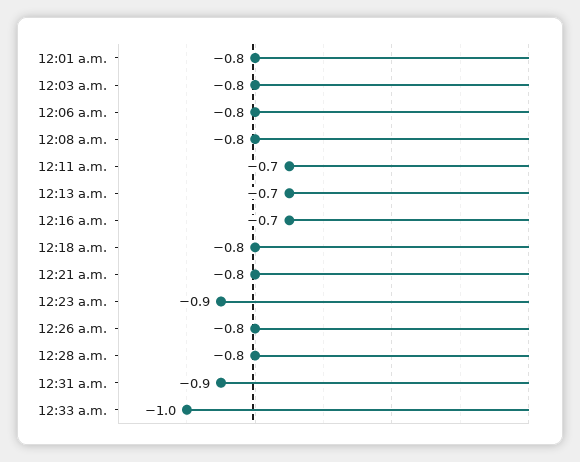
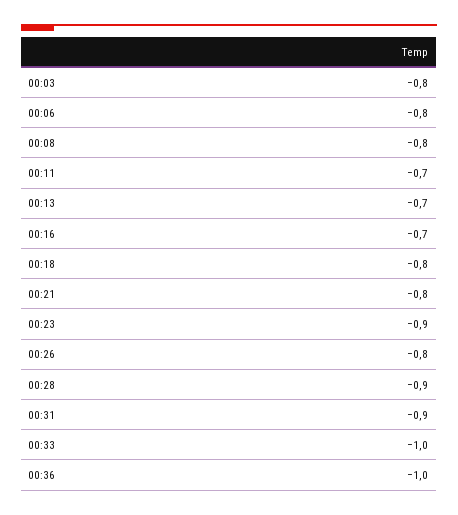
12:01 a.m.: -0.8 -> none
12:28 a.m.: -0.8 -> -0.9
00:36: none -> -1

